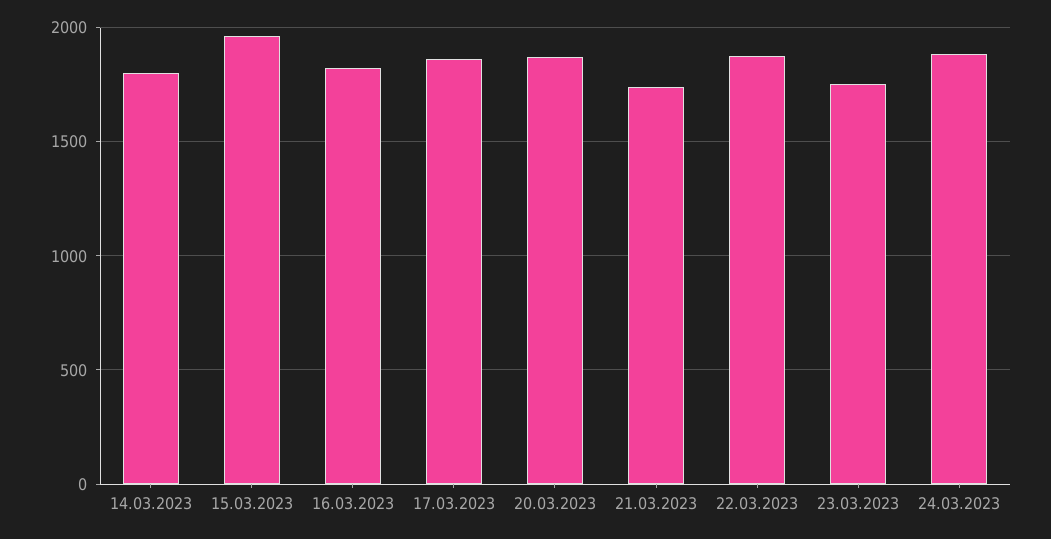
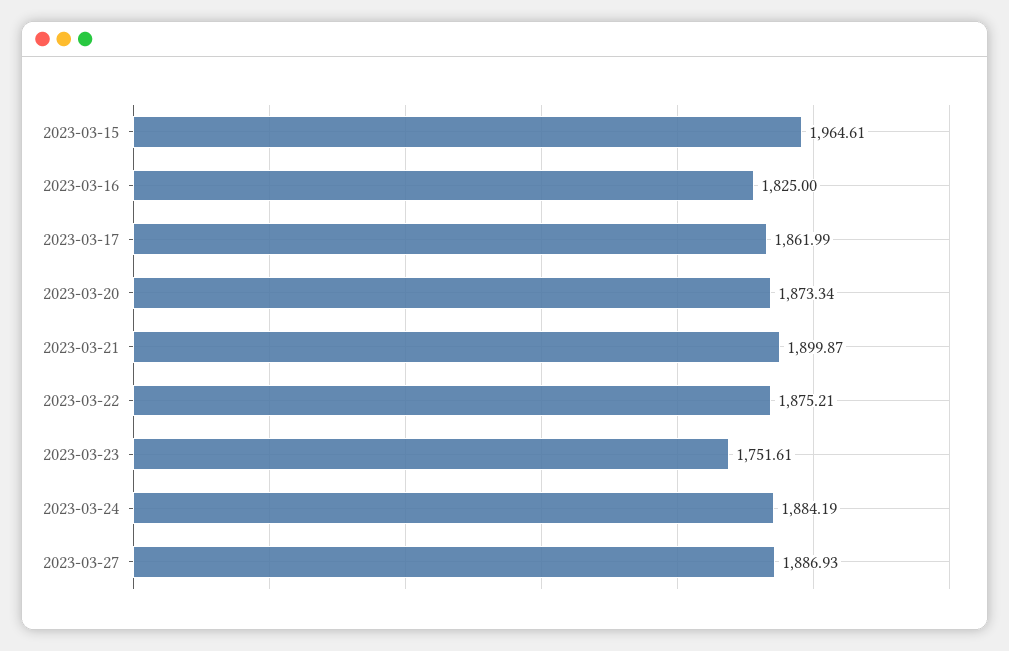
14.03.2023: 1800 -> none
21.03.2023: 1750 -> 1899.87
2023-03-27: none -> 1886.93

